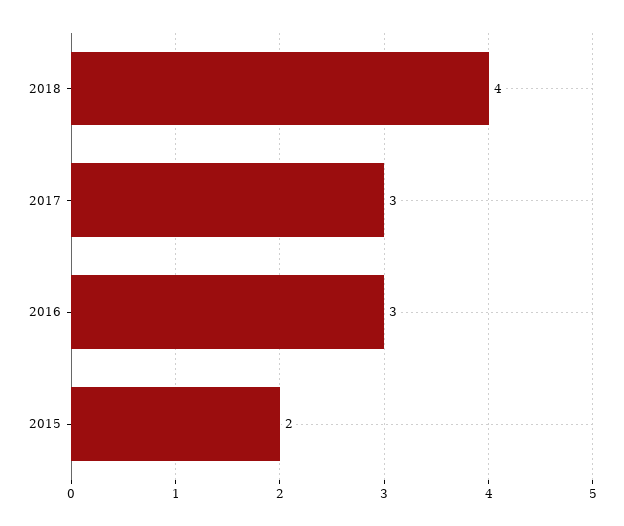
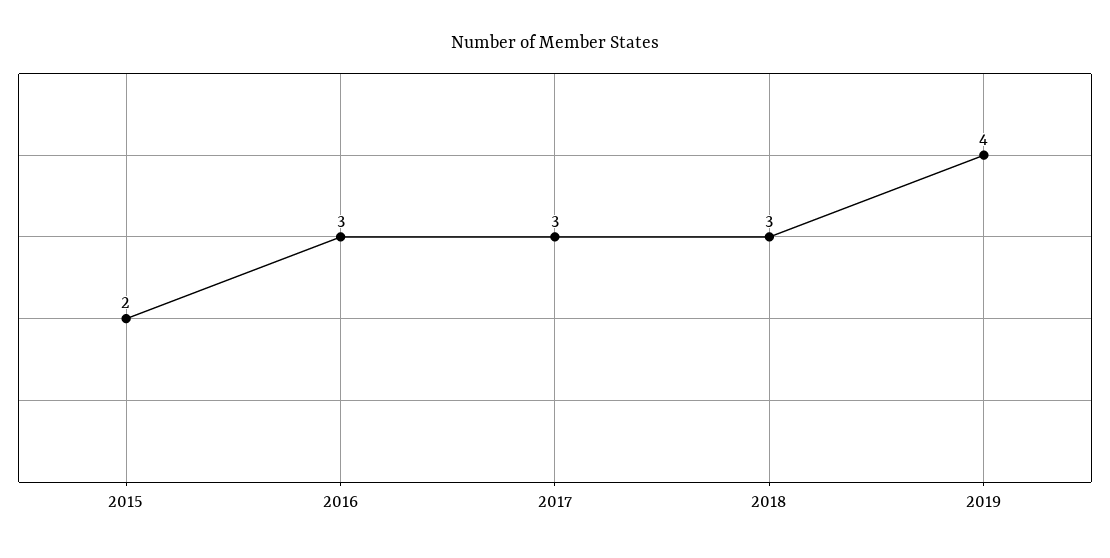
2018: 4 -> 3
2019: none -> 4

